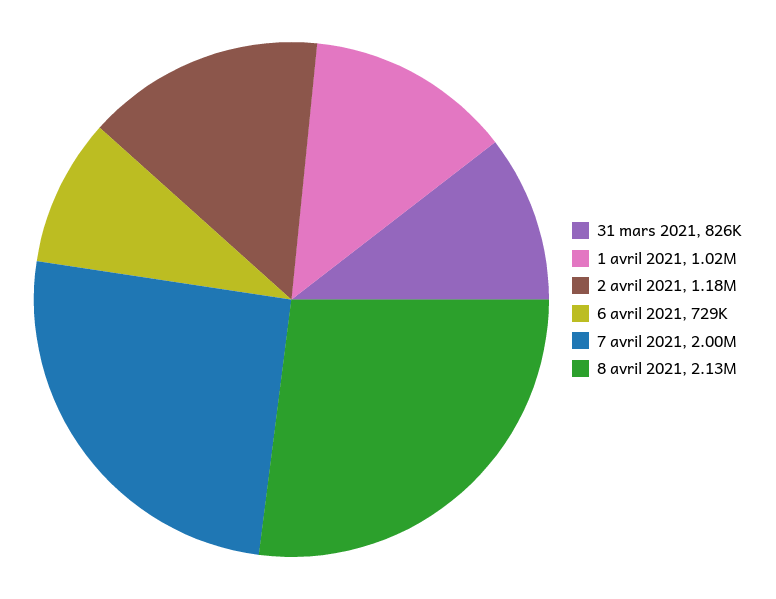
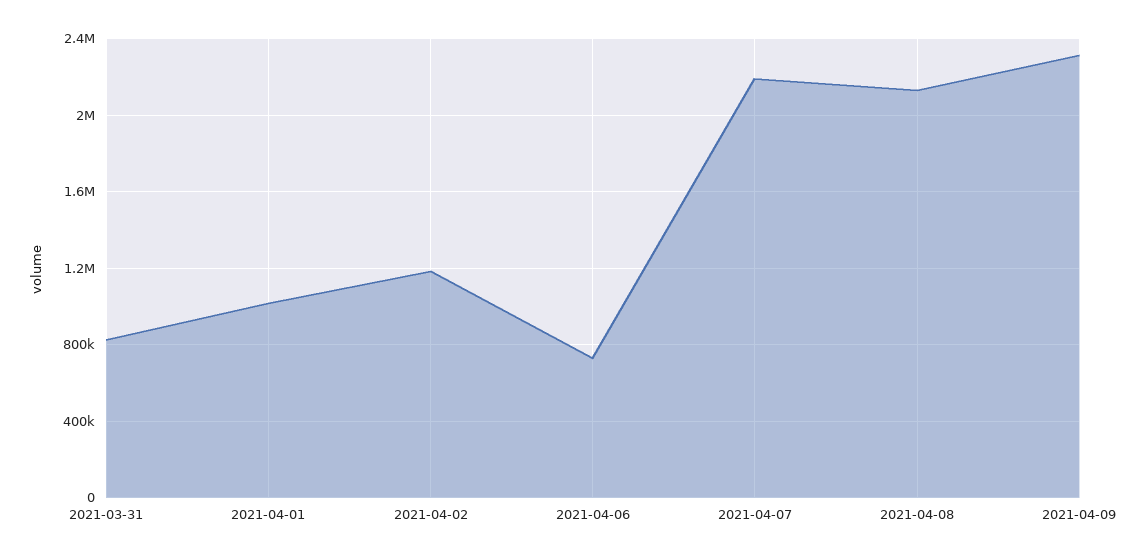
7 avril 2021: 2000000 -> 2200000
2021-04-09: none -> 2300000

